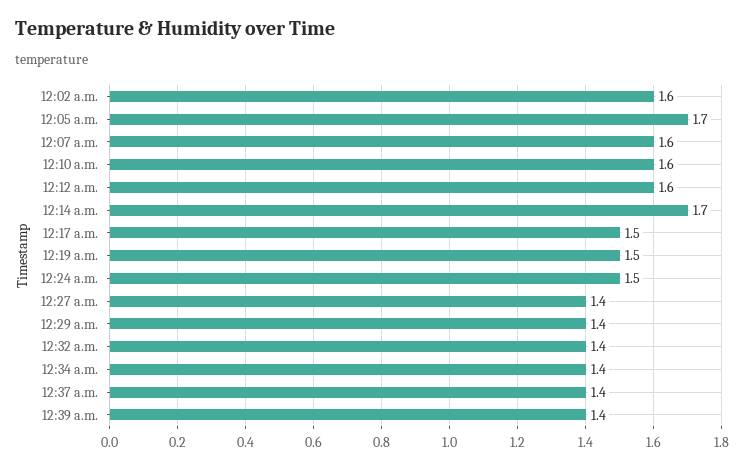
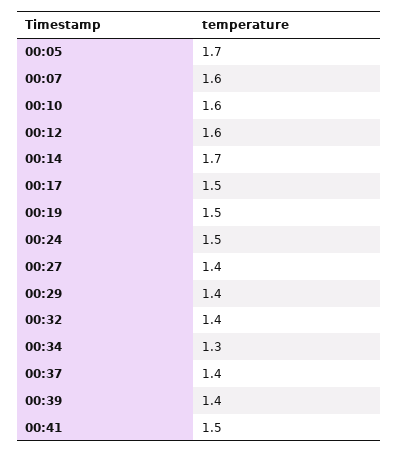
12:02 a.m.: 1.6 -> none
12:34 a.m.: 1.4 -> 1.3
00:41: none -> 1.5

